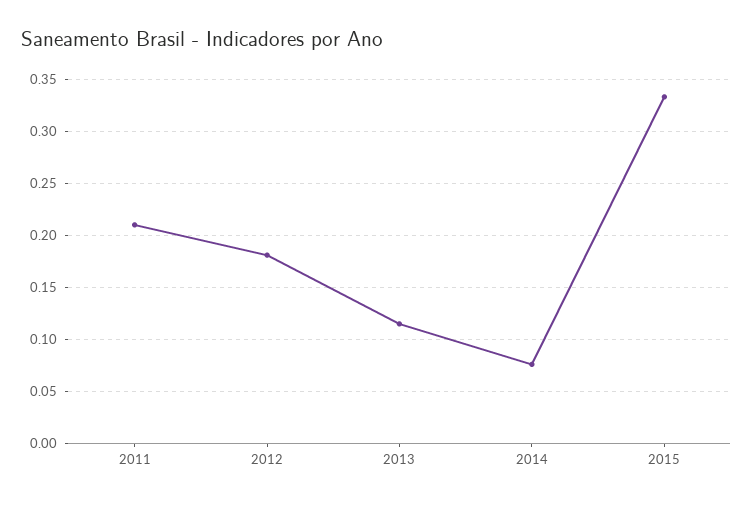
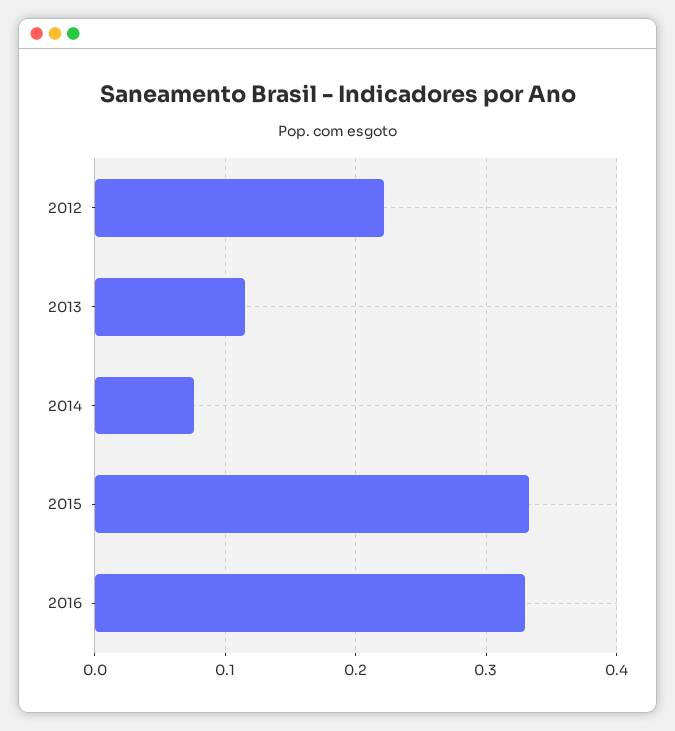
2011: 0.21 -> none
2012: 0.18 -> 0.22
2016: none -> 0.33

